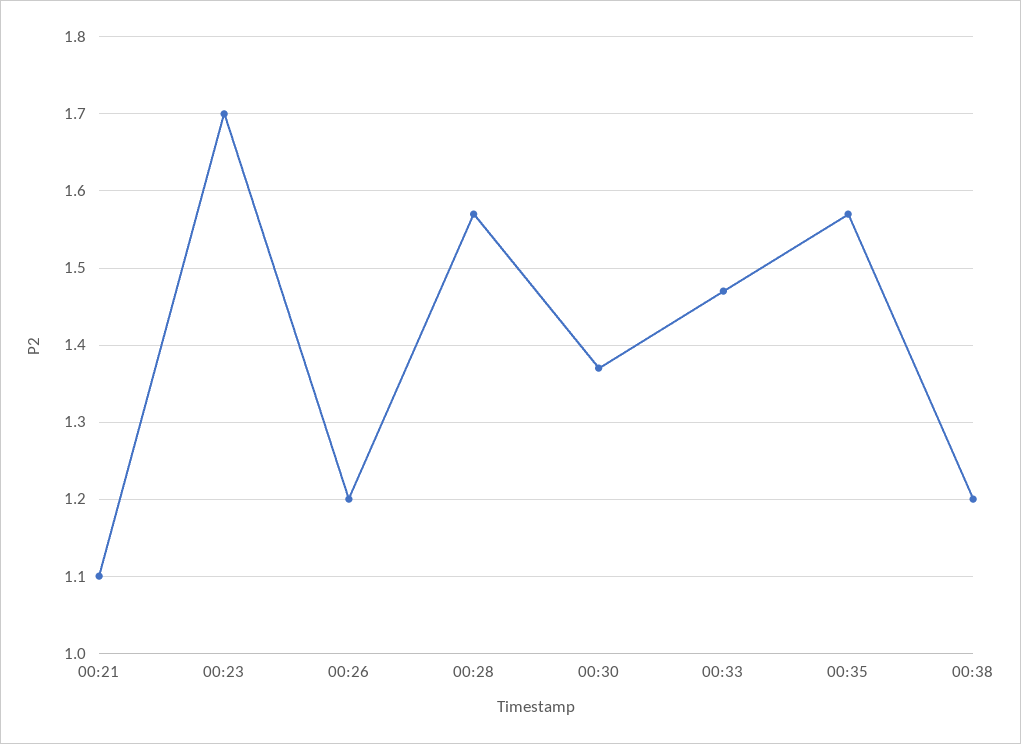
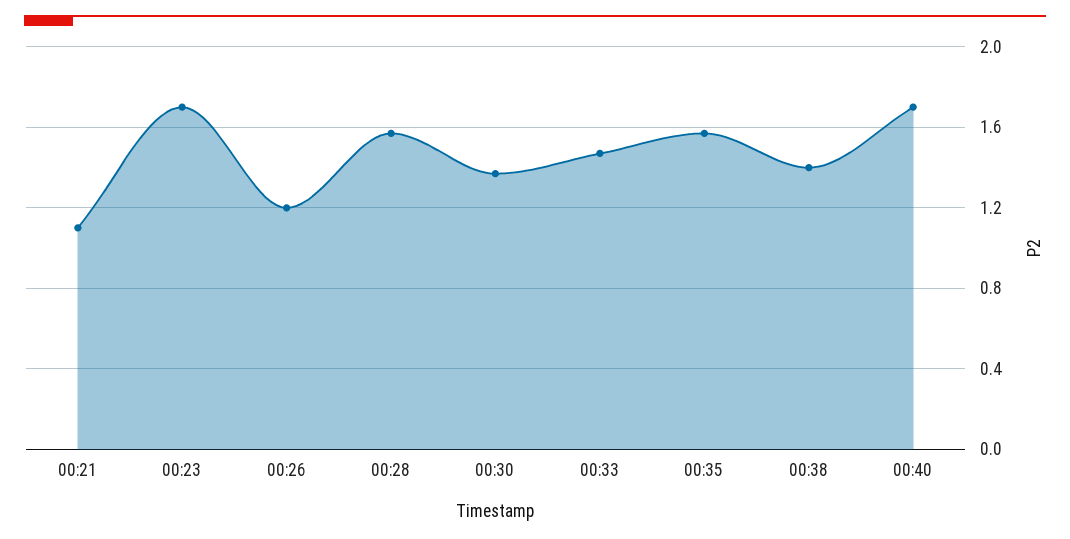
00:38: 1.2 -> 1.4
00:40: none -> 1.7

